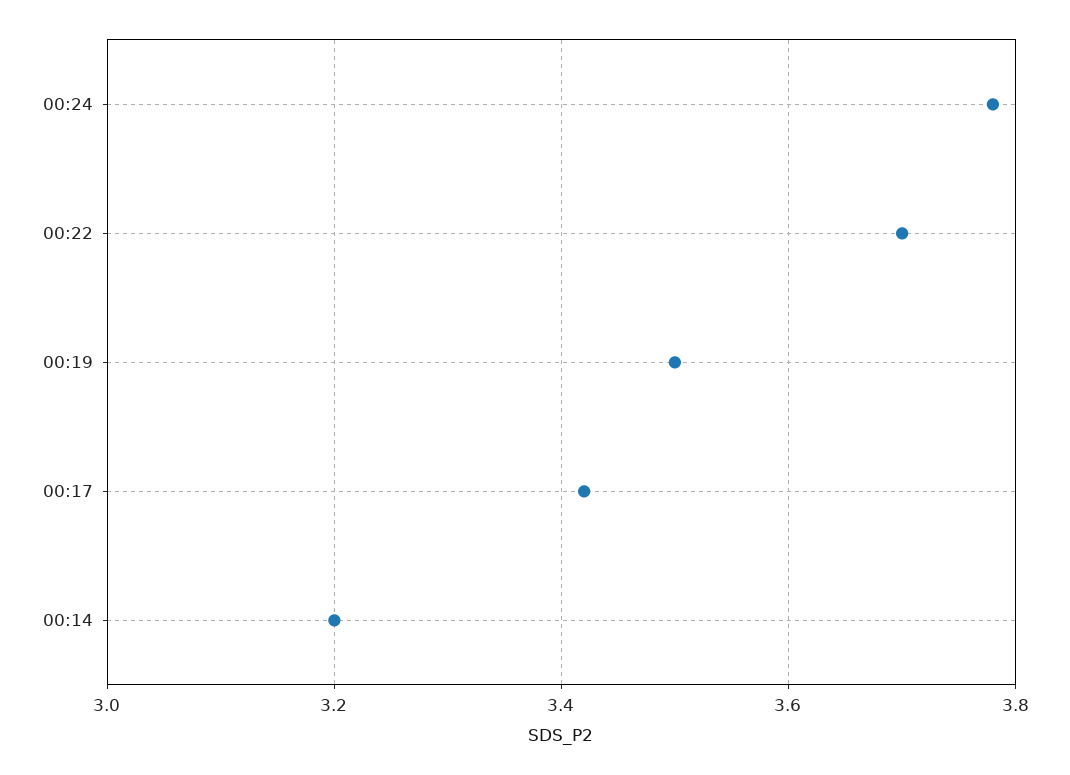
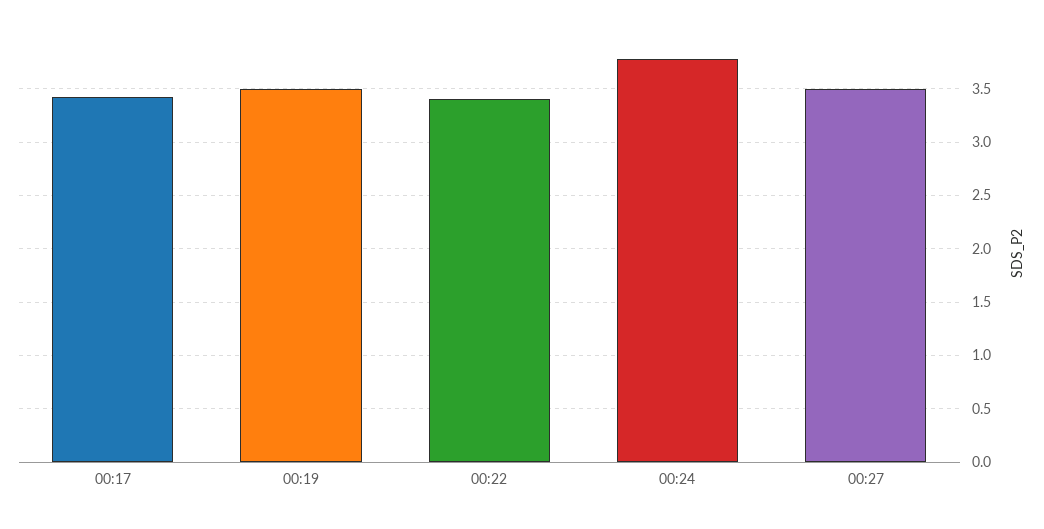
00:22: 3.7 -> 3.4
00:14: 3.2 -> none
00:27: none -> 3.5

